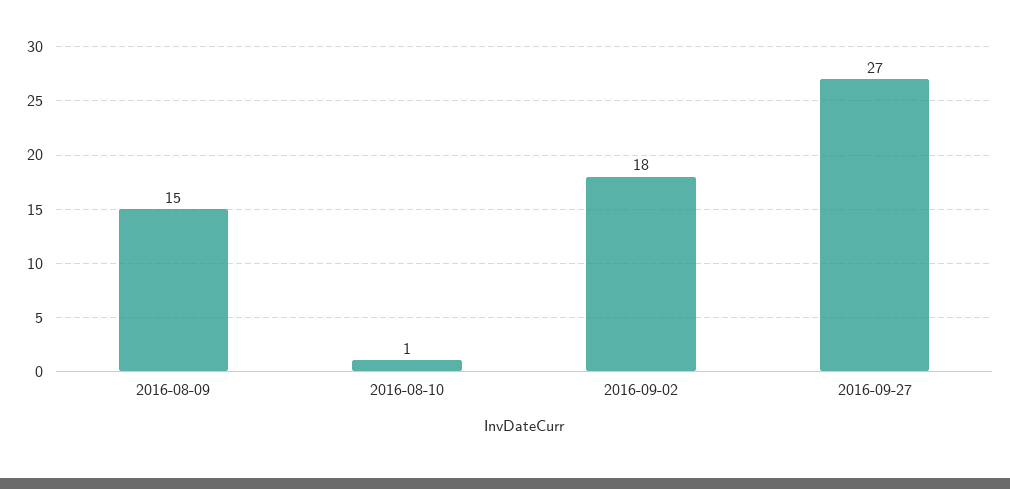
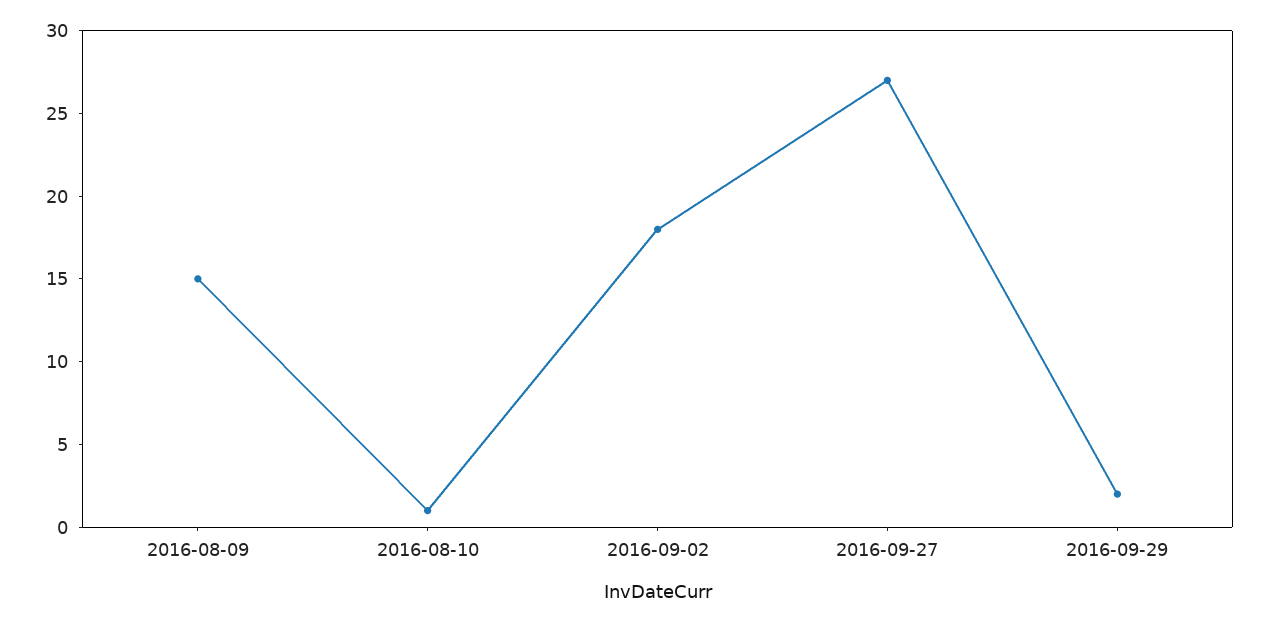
2016-09-29: none -> 2

